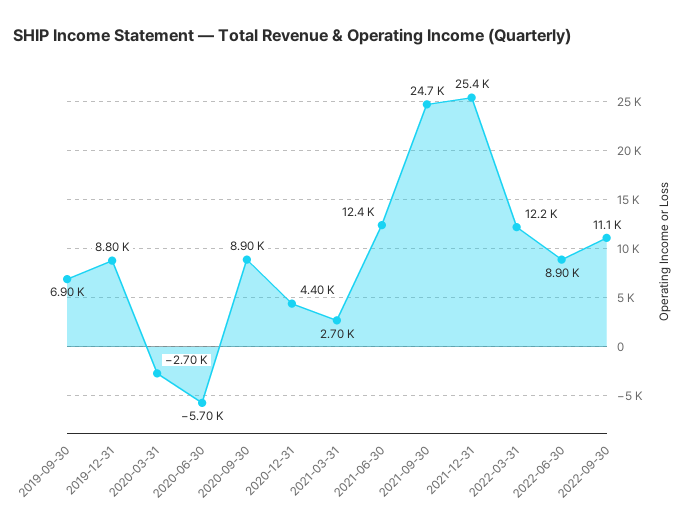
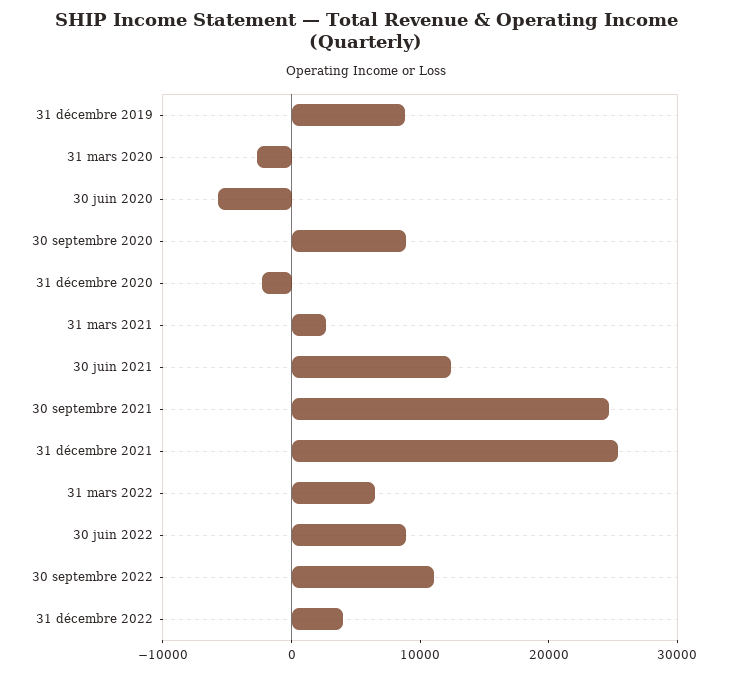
2019-09-30: 6900 -> none
2020-12-31: 4400 -> -2000
2022-03-31: 12200 -> 6000
31 décembre 2022: none -> 4000

